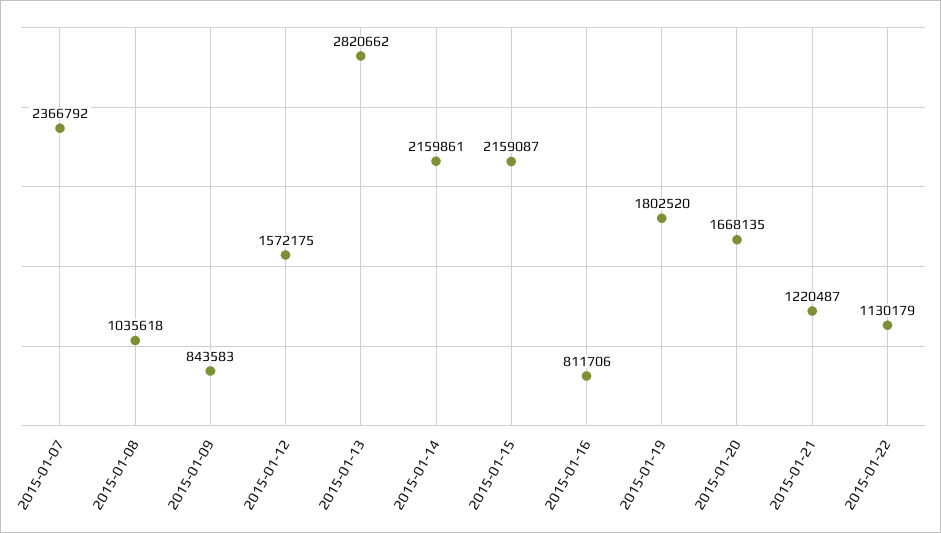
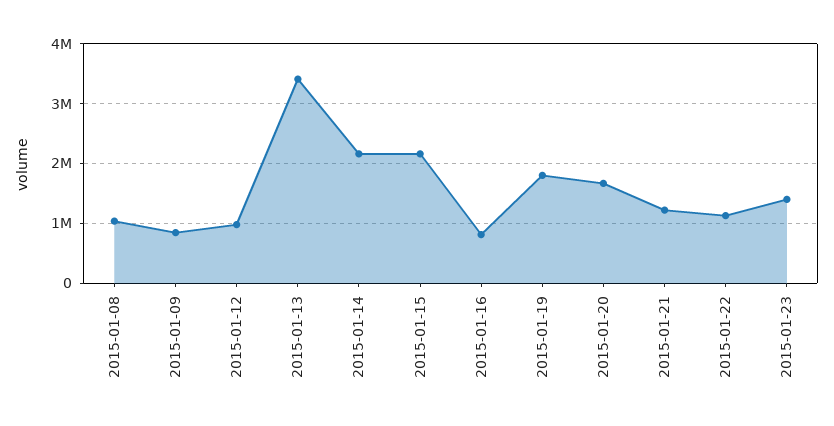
2015-01-07: 2366792 -> none
2015-01-12: 1572175 -> 1000000
2015-01-13: 2820662 -> 3400000
2015-01-23: none -> 1400000

